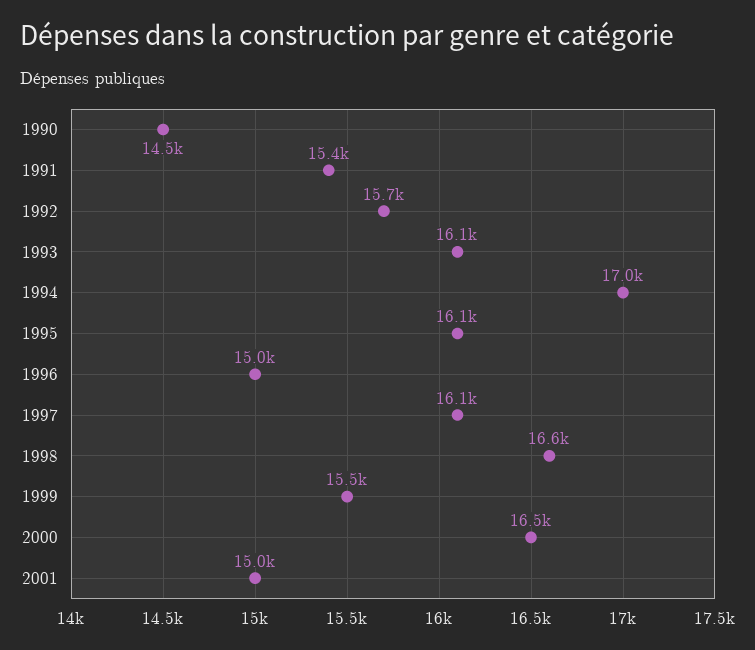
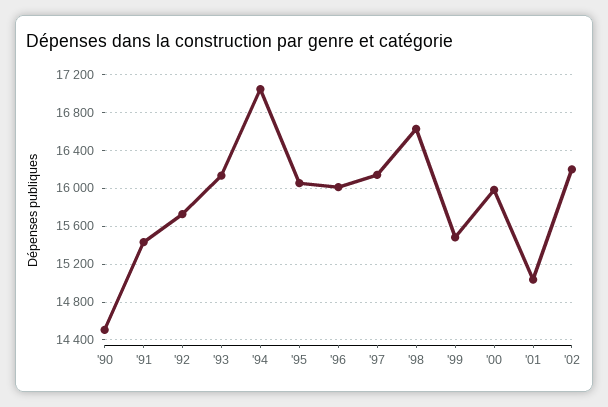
1996: 15000 -> 16000
2000: 16500 -> 16000
'02: none -> 16200

